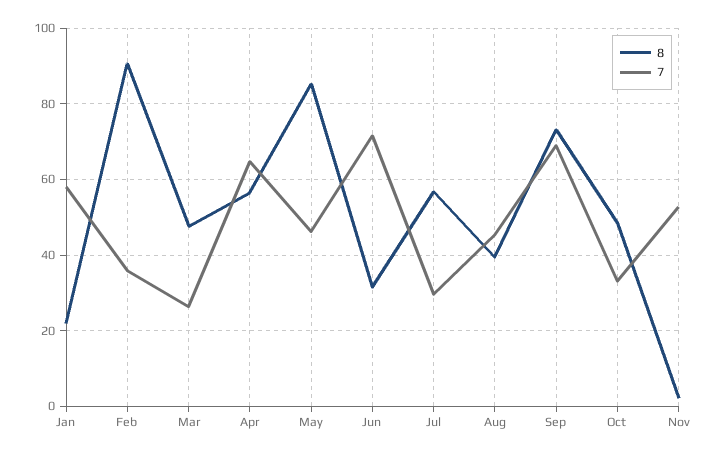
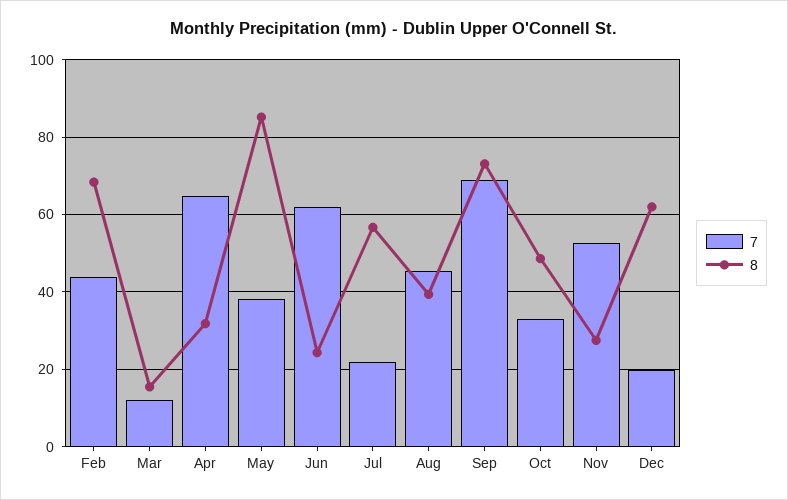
8, Jan: 22 -> none
7, Jan: 58 -> none
8, Feb: 90 -> 68
7, Feb: 36 -> 44
8, Mar: 48 -> 16
7, Mar: 26 -> 12
8, Apr: 56 -> 32
7, May: 46 -> 38
8, Jun: 32 -> 24
7, Jun: 72 -> 62
7, Jul: 30 -> 22
8, Nov: 2 -> 28
7, Dec: none -> 20
8, Dec: none -> 62

